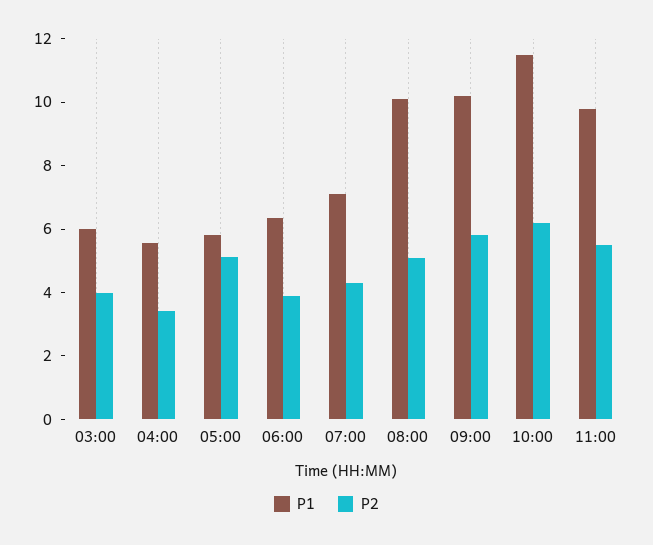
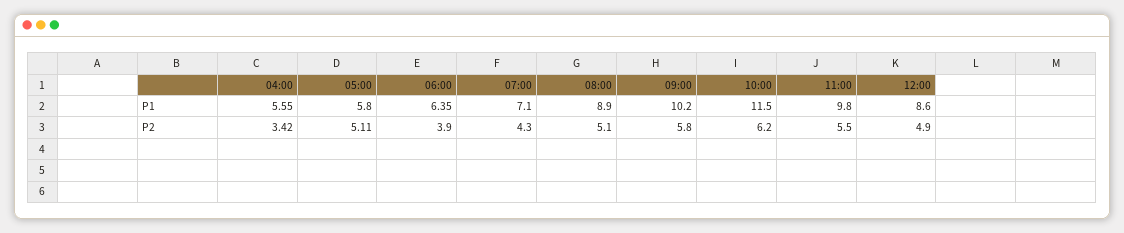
P1, 03:00: 6 -> none
P2, 03:00: 4 -> none
P1, 08:00: 10 -> 8.9
P1, 12:00: none -> 8.6
P2, 12:00: none -> 4.9

